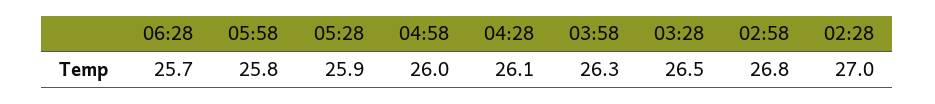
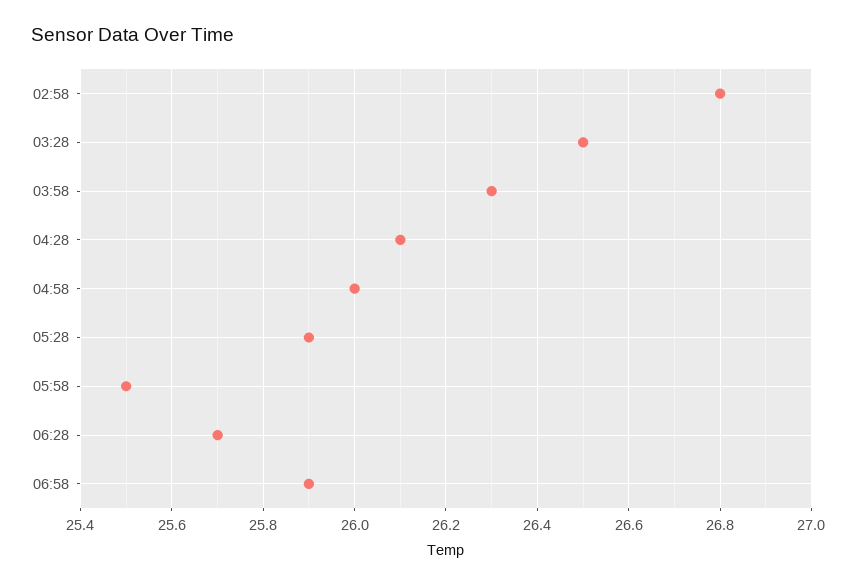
05:58: 25.8 -> 25.5
02:28: 27 -> none
06:58: none -> 25.9

